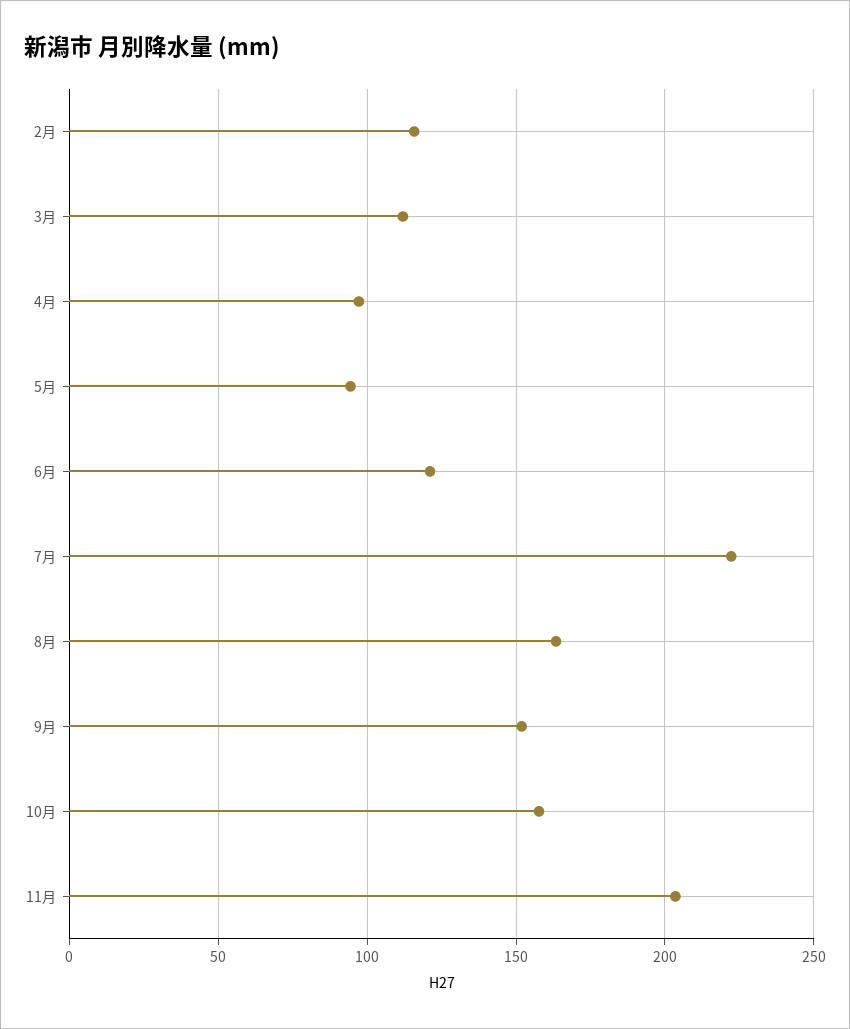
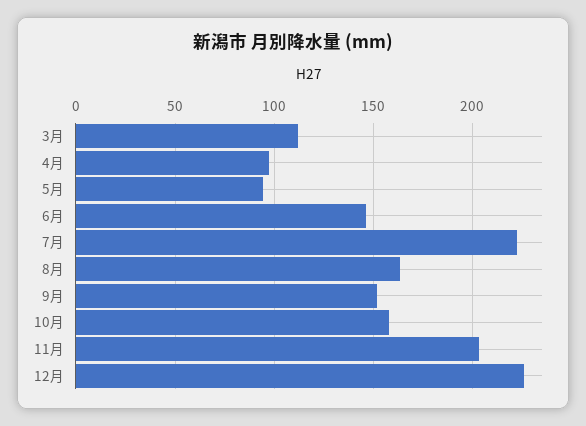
2月: 115 -> none
6月: 120 -> 145
12月: none -> 225

